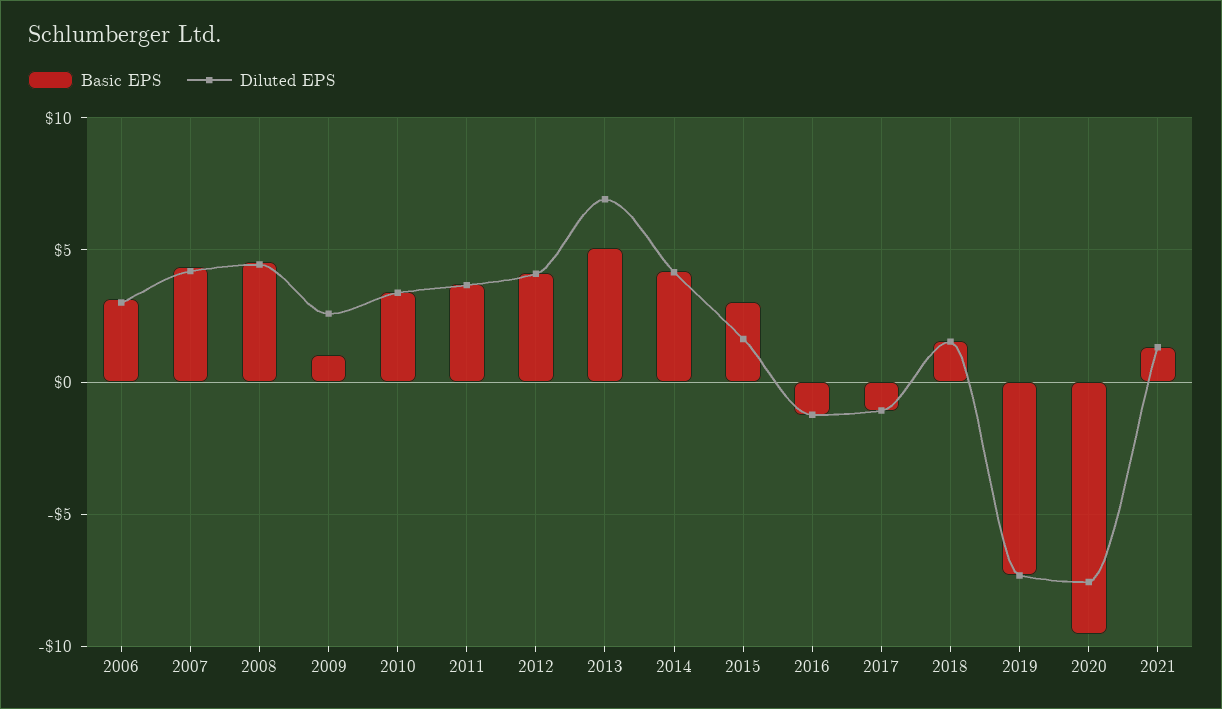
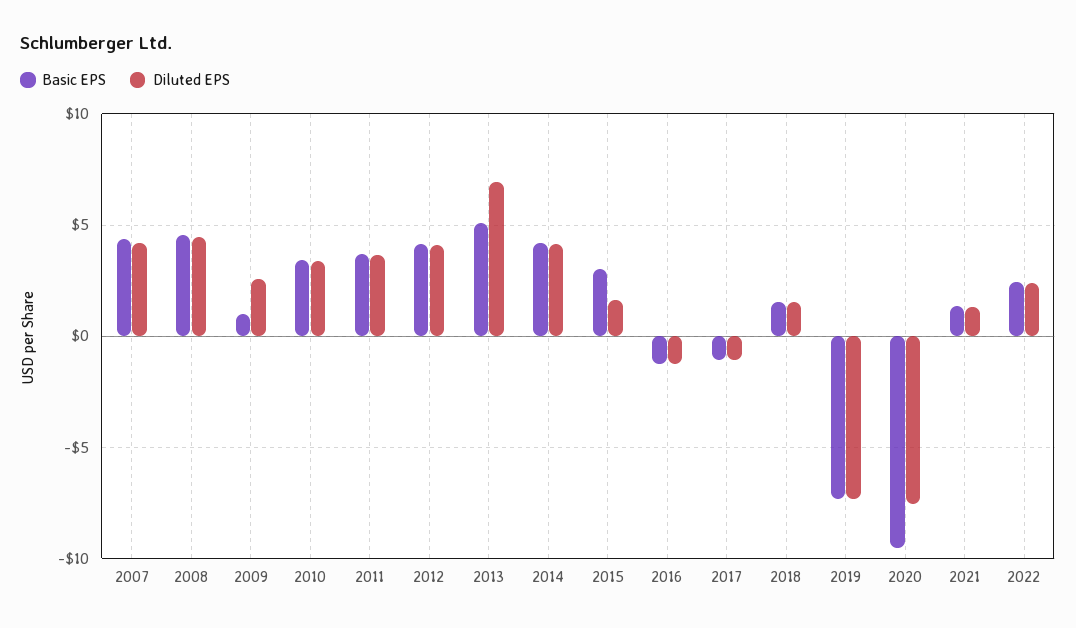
Basic EPS, 2006: 3 -> none
Diluted EPS, 2006: 3 -> none
Basic EPS, 2022: none -> 2.5
Diluted EPS, 2022: none -> 2.5

